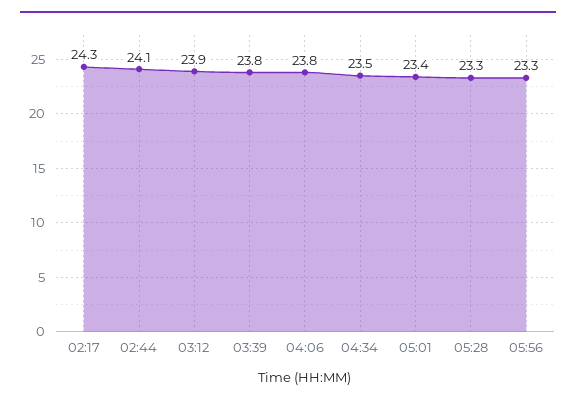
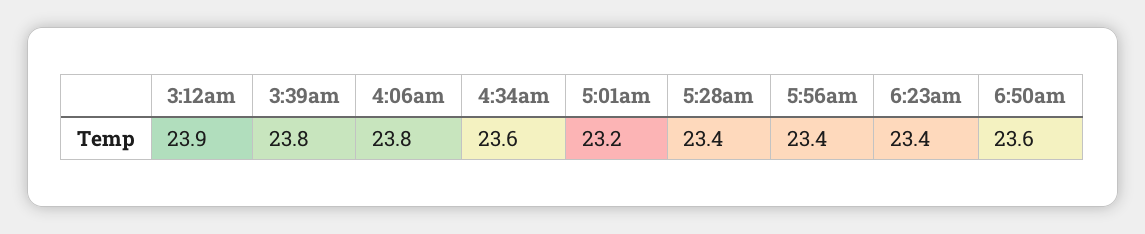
02:17: 24.3 -> none
02:44: 24.1 -> none
04:34: 23.5 -> 23.6
05:01: 23.4 -> 23.2
05:28: 23.3 -> 23.4
05:56: 23.3 -> 23.4
6:23am: none -> 23.4
6:50am: none -> 23.6

